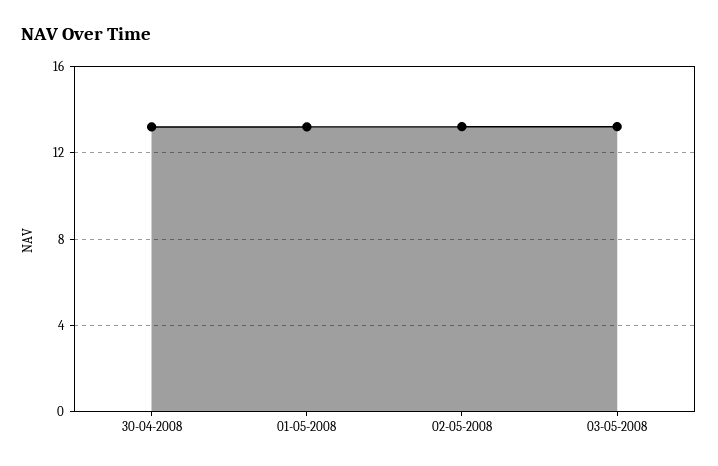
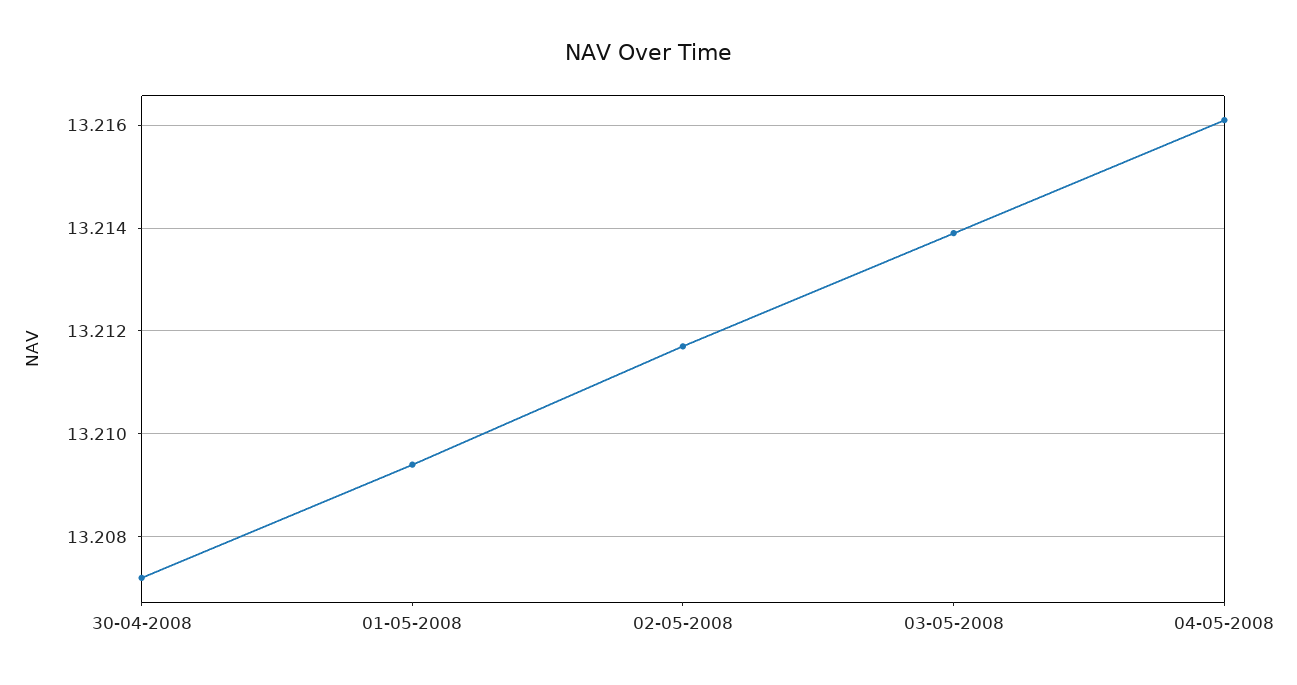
04-05-2008: none -> 13.216

